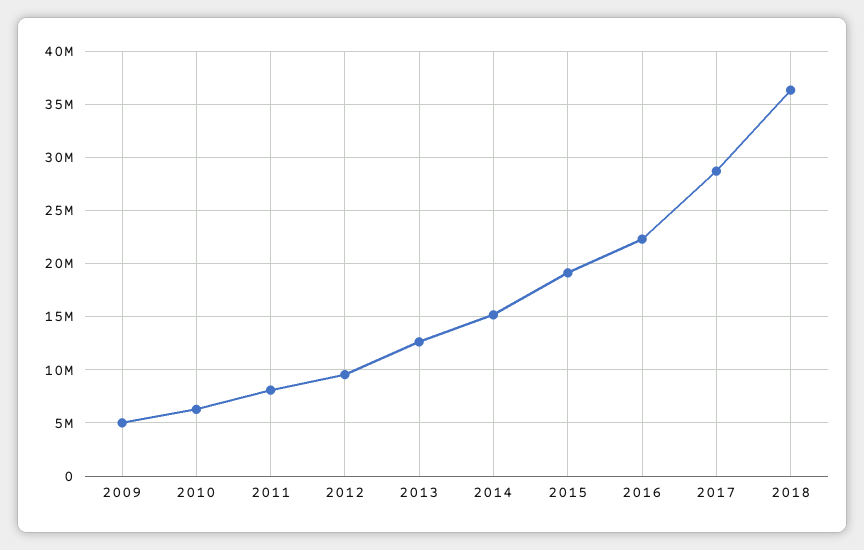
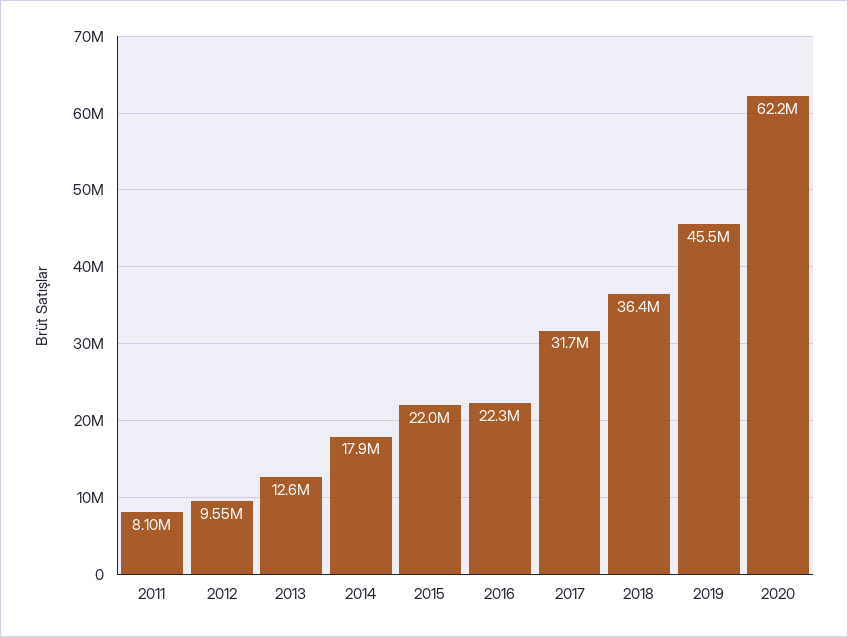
2009: 5000000 -> none
2010: 6000000 -> none
2014: 15000000 -> 17900000
2015: 19000000 -> 22000000
2017: 29000000 -> 31700000
2019: none -> 45500000
2020: none -> 62200000

